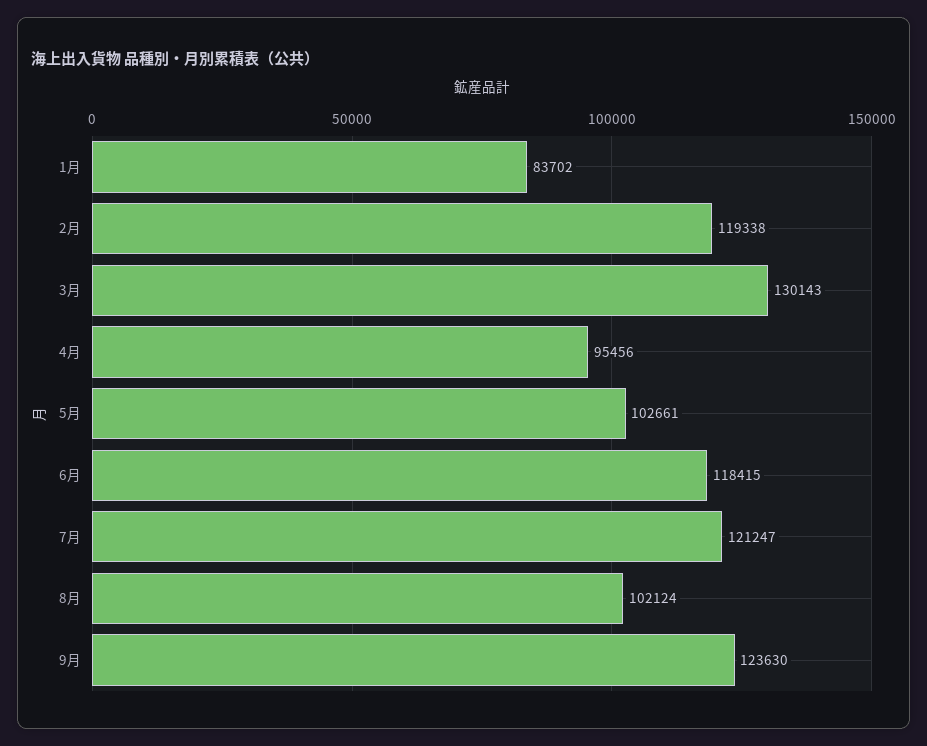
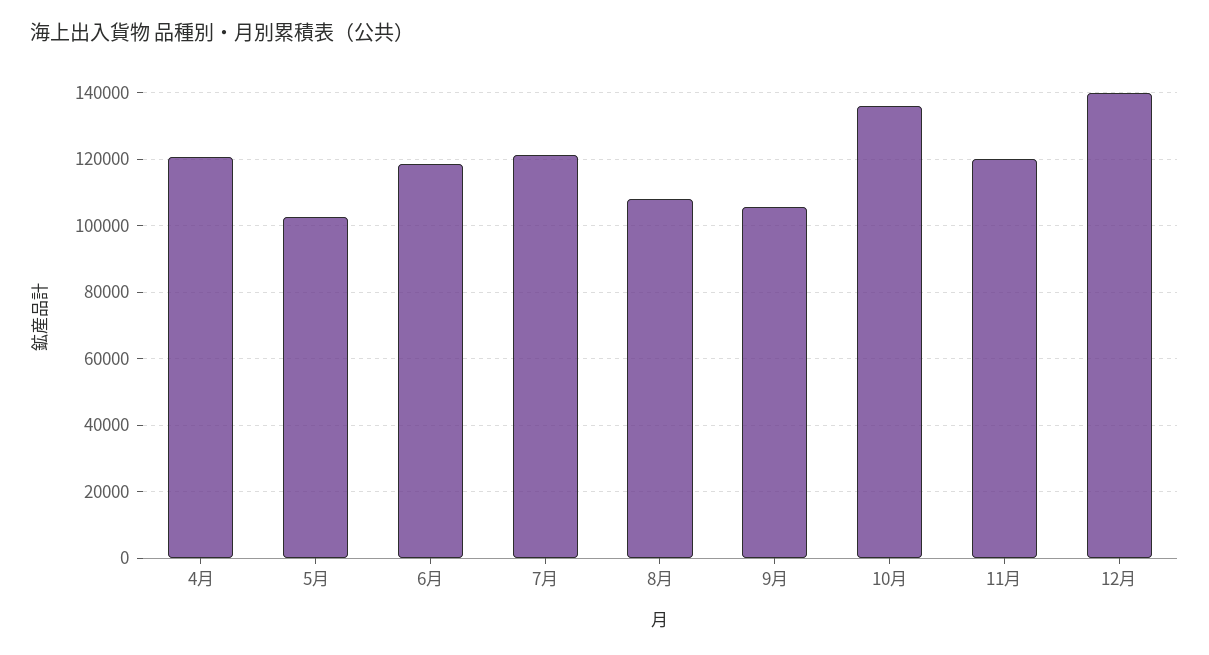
1月: 83702 -> none
2月: 119338 -> none
3月: 130143 -> none
4月: 95456 -> 120000
8月: 102124 -> 108000
9月: 123630 -> 106000
10月: none -> 136000
11月: none -> 120000
12月: none -> 140000

